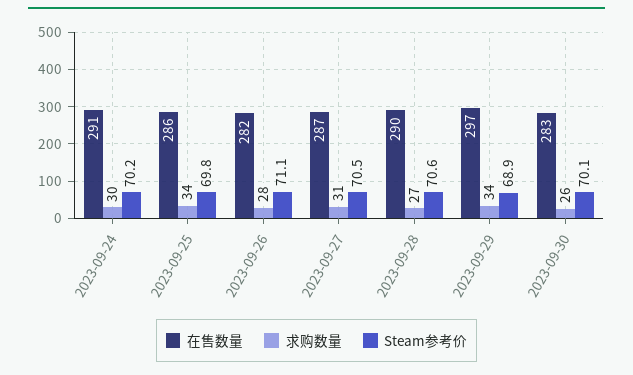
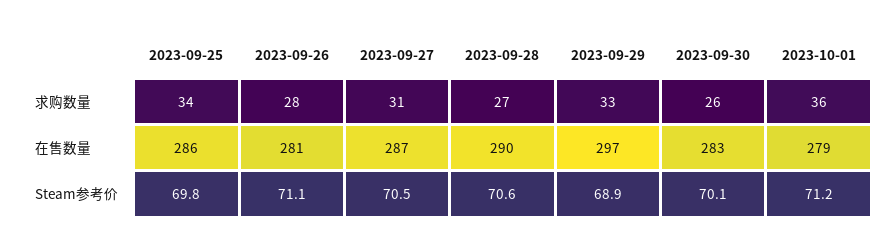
在售数量, 2023-09-24: 291 -> none
求购数量, 2023-09-24: 30 -> none
Steam参考价, 2023-09-24: 70.2 -> none
在售数量, 2023-09-26: 282 -> 281
求购数量, 2023-09-29: 34 -> 33
求购数量, 2023-10-01: none -> 36
在售数量, 2023-10-01: none -> 279
Steam参考价, 2023-10-01: none -> 71.2

